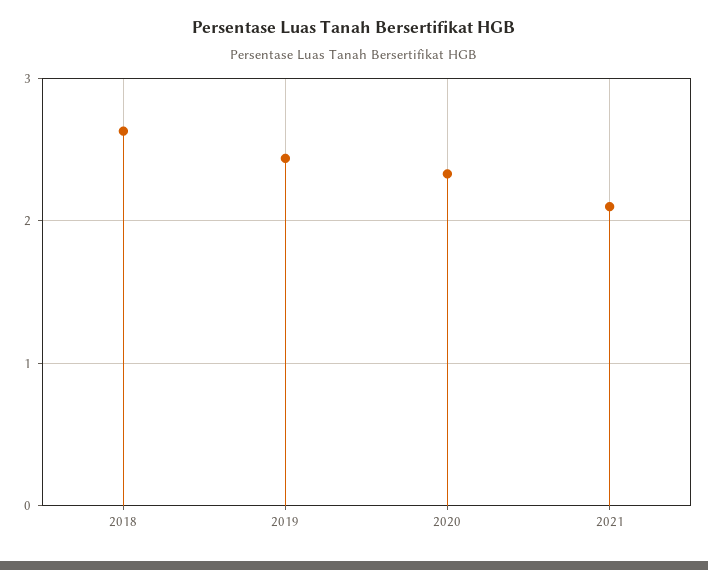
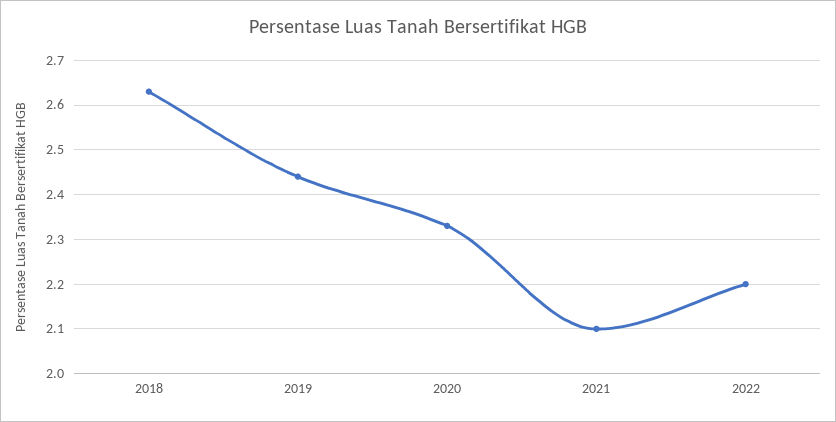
2022: none -> 2.2

